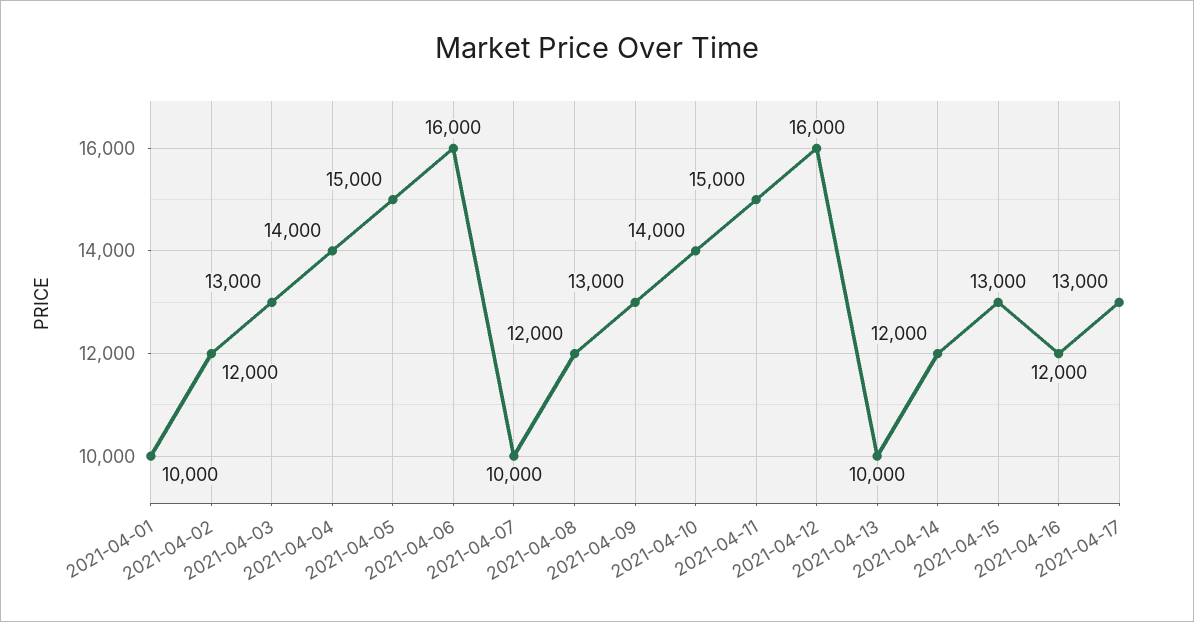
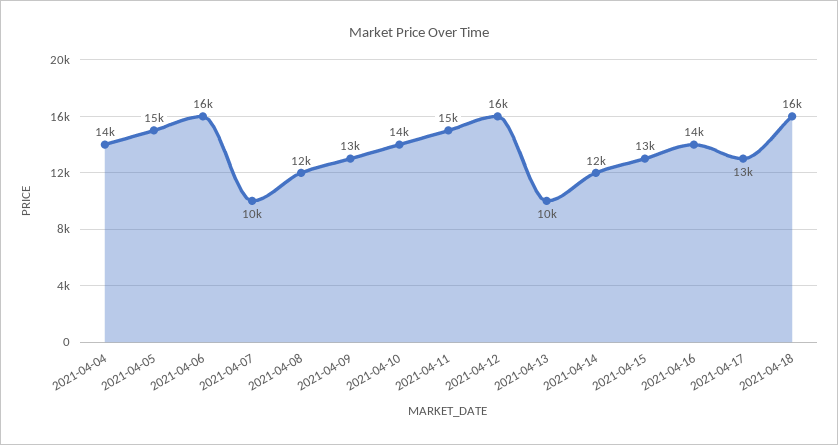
2021-04-01: 10000 -> none
2021-04-02: 12000 -> none
2021-04-03: 13000 -> none
2021-04-16: 12000 -> 14000
2021-04-18: none -> 16000

